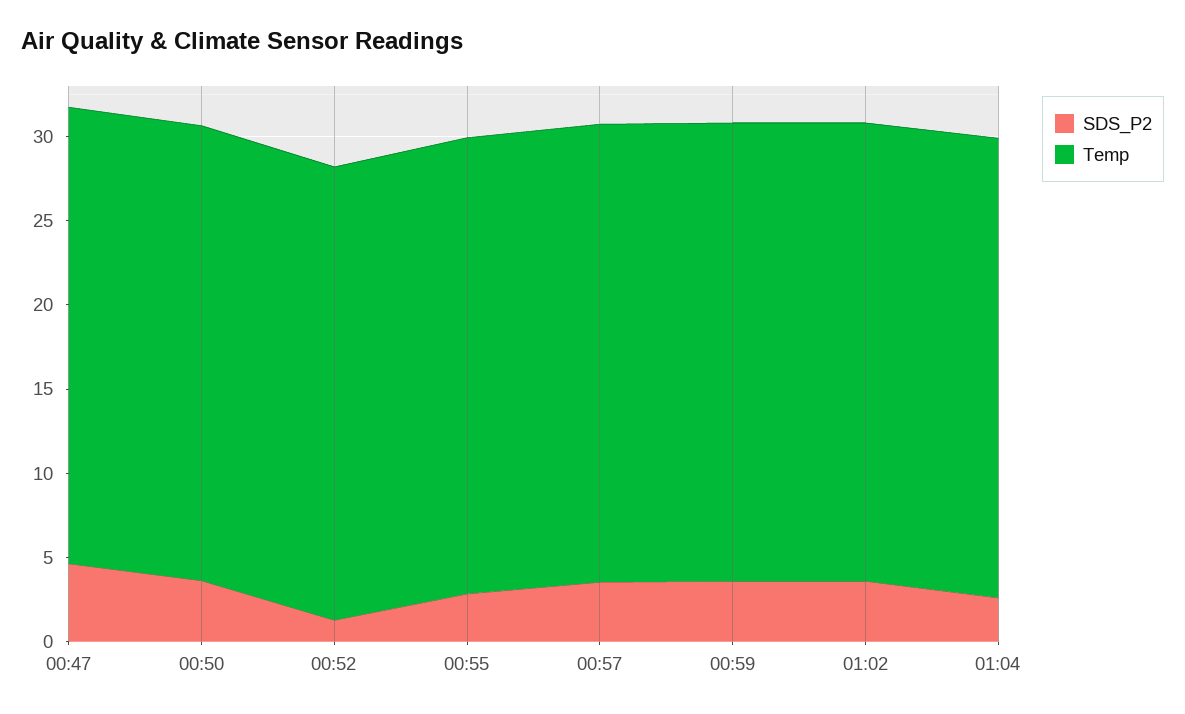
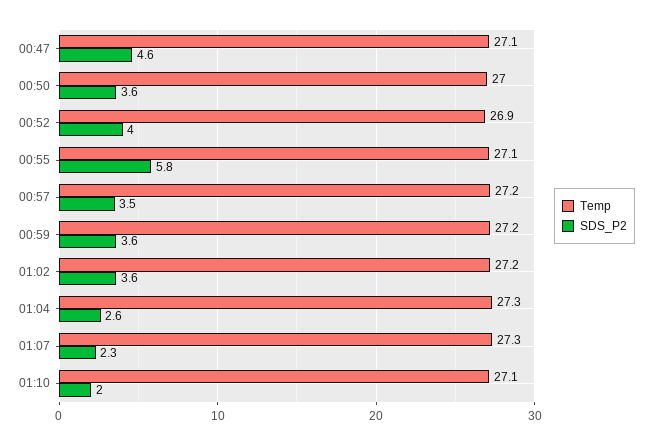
SDS_P2, 00:52: 1 -> 4
SDS_P2, 00:55: 3 -> 5.8
Temp, 01:07: none -> 27.3
SDS_P2, 01:07: none -> 2.3
Temp, 01:10: none -> 27.1
SDS_P2, 01:10: none -> 2

